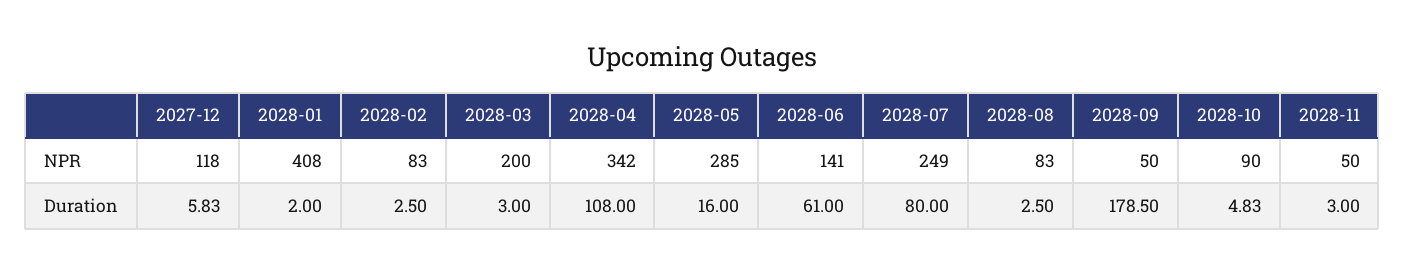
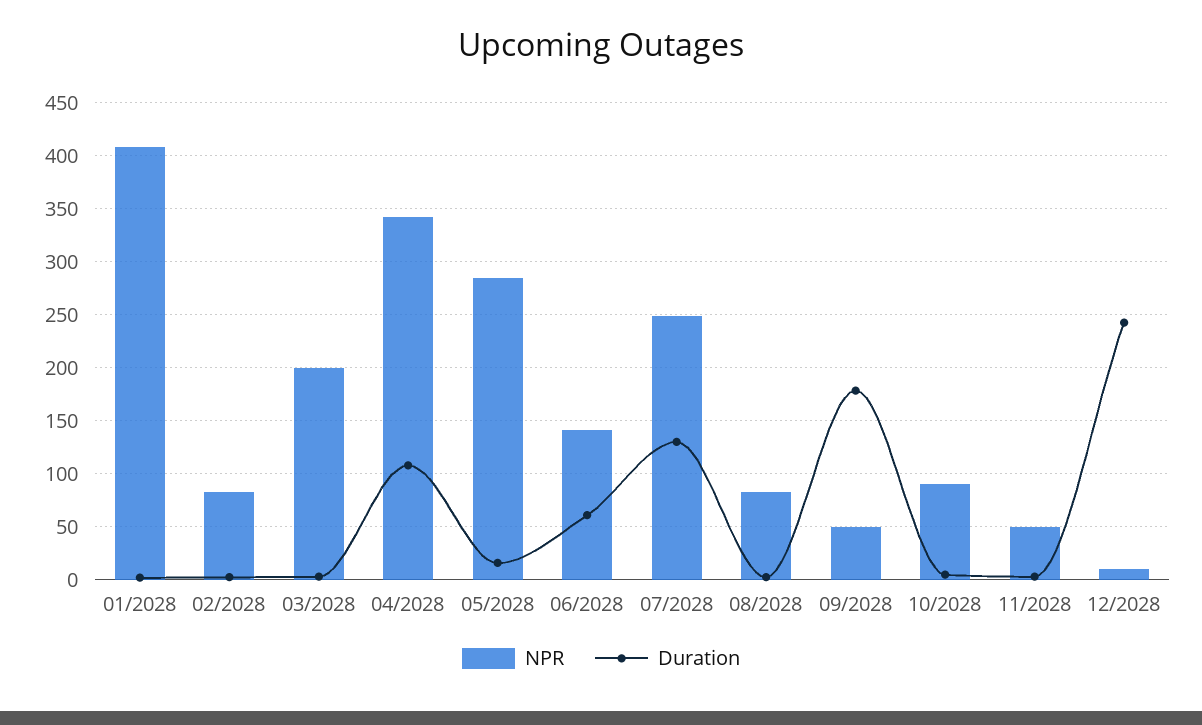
NPR, 2027-12: 118 -> none
Duration, 2027-12: 5.83 -> none
Duration, 2028-07: 80 -> 130
NPR, 12/2028: none -> 10
Duration, 12/2028: none -> 240

